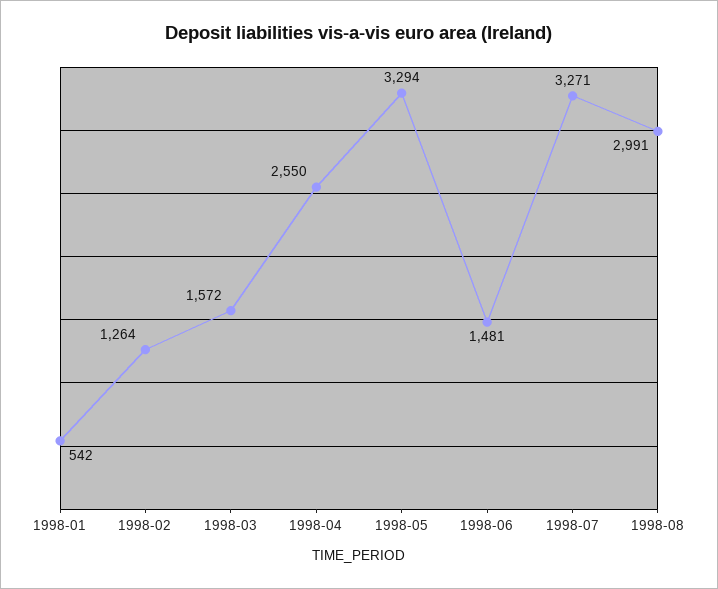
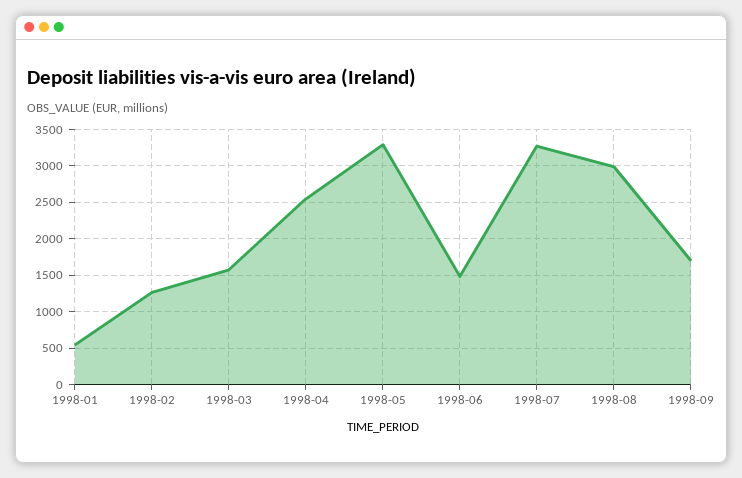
1998-09: none -> 1700

